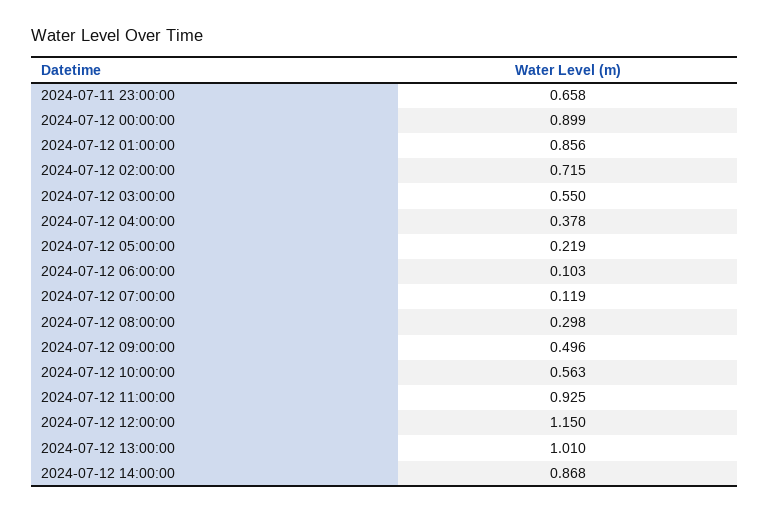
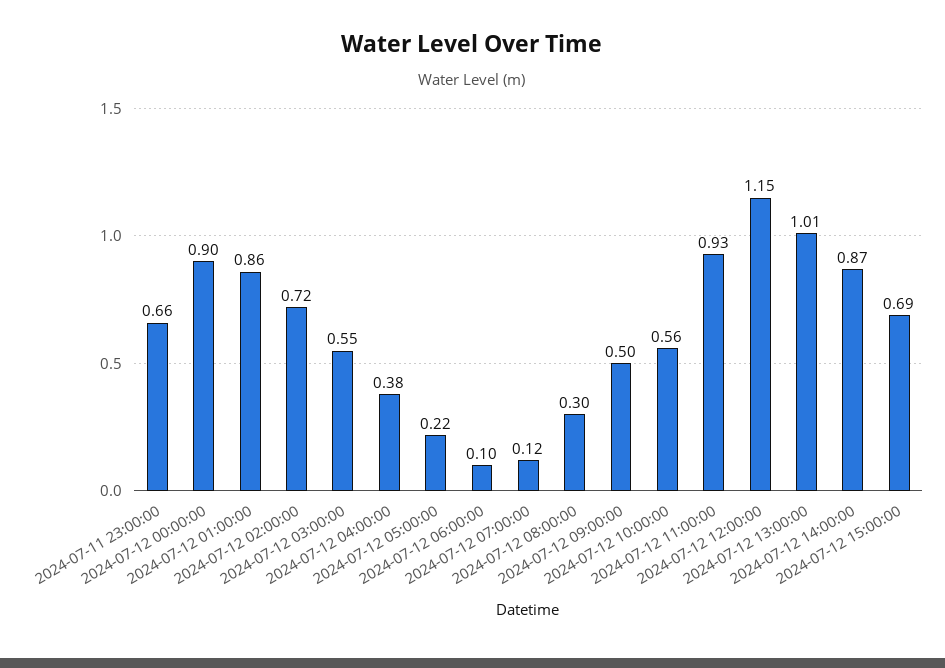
2024-07-12 15:00:00: none -> 0.69

